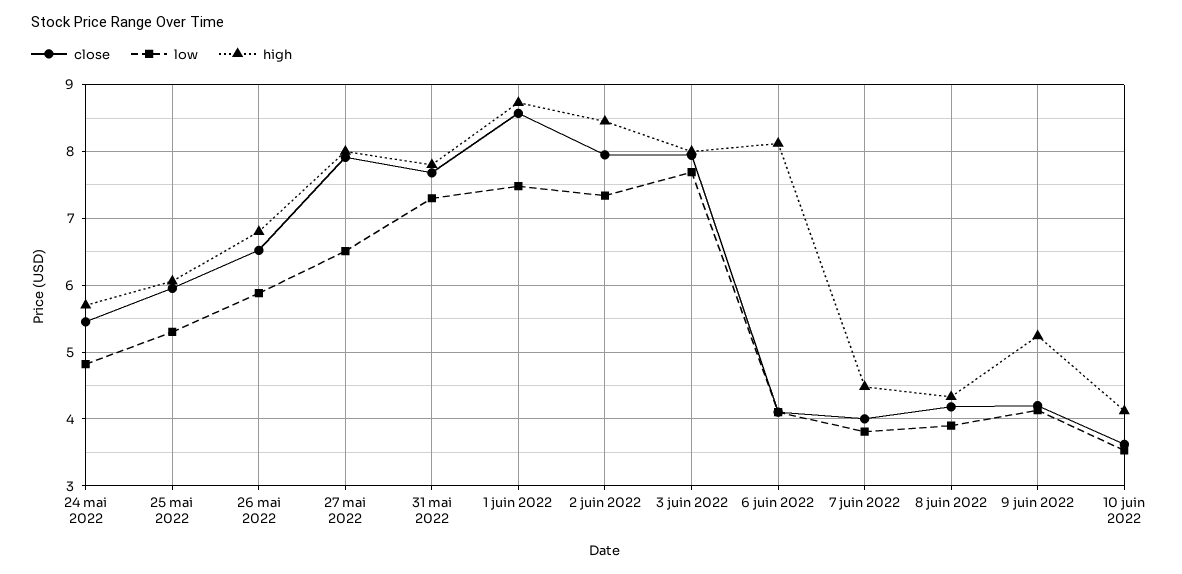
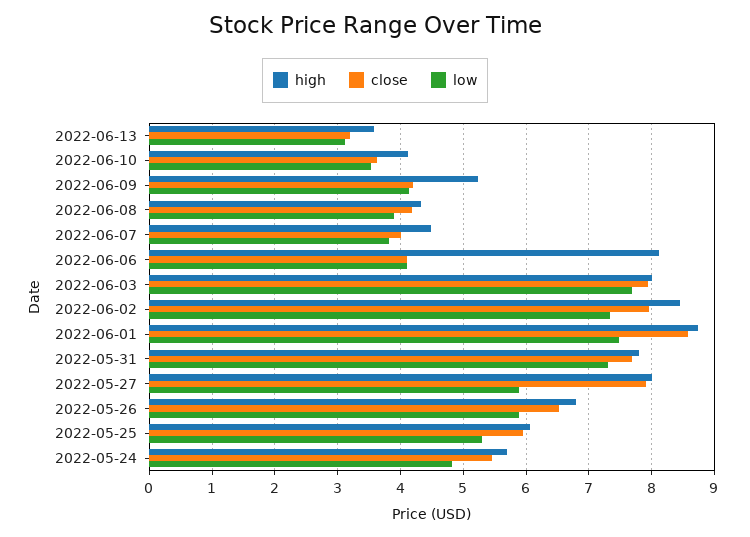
low, 27 mai 2022: 6.5 -> 5.9
high, 2022-06-13: none -> 3.6
close, 2022-06-13: none -> 3.2
low, 2022-06-13: none -> 3.1

